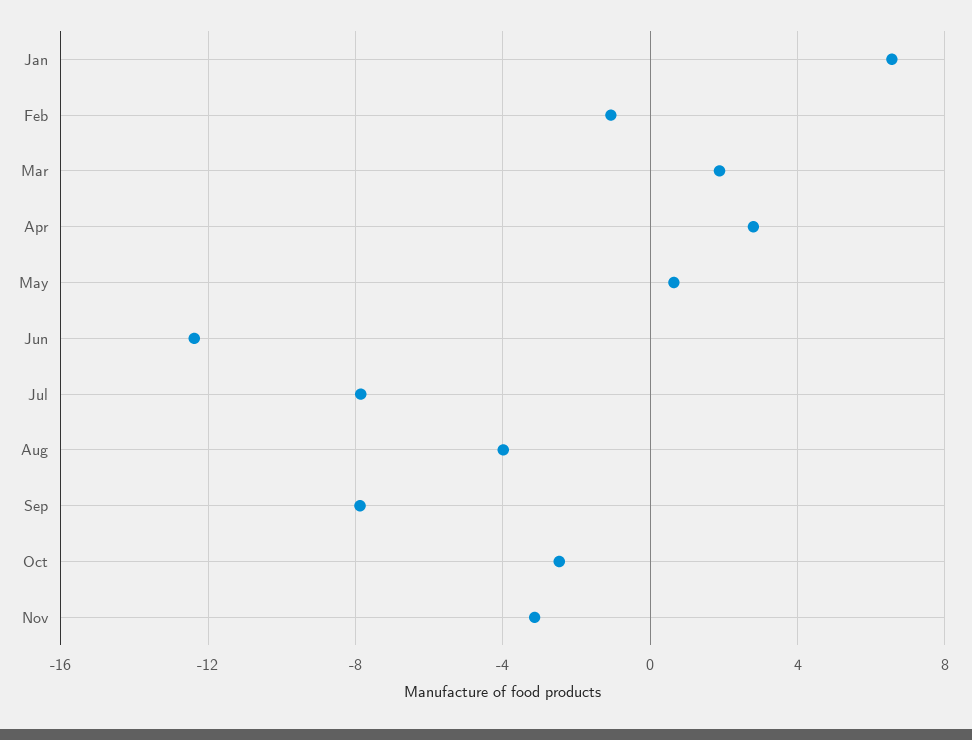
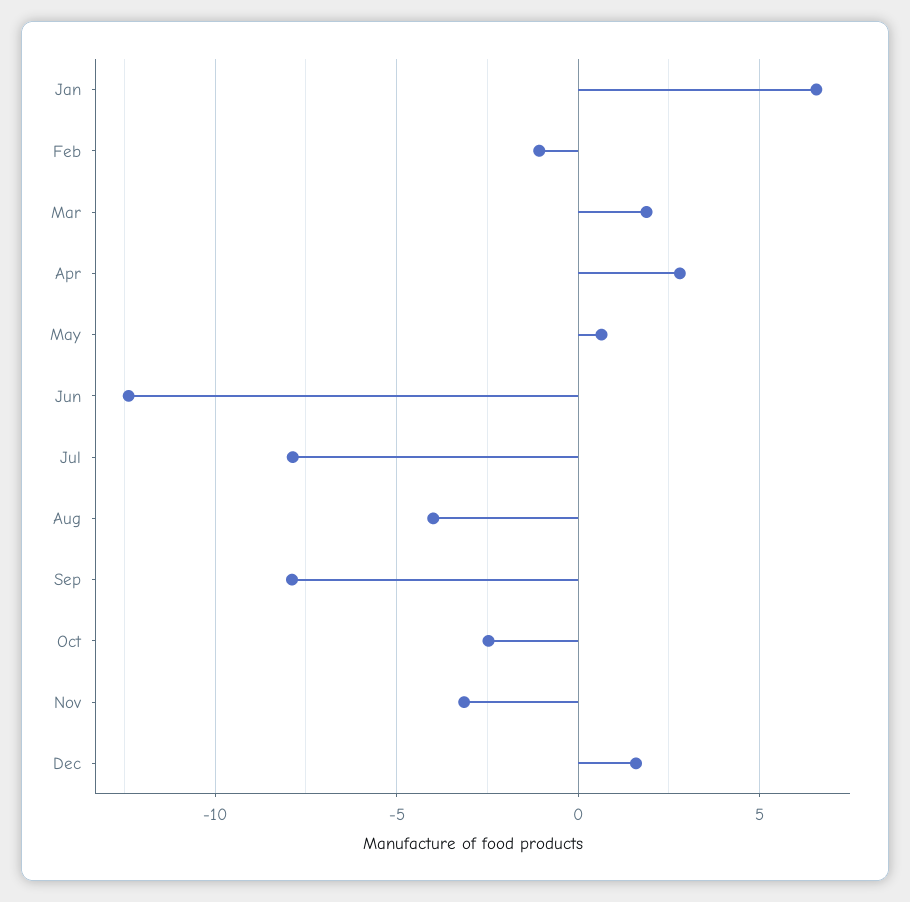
Dec: none -> 1.5

